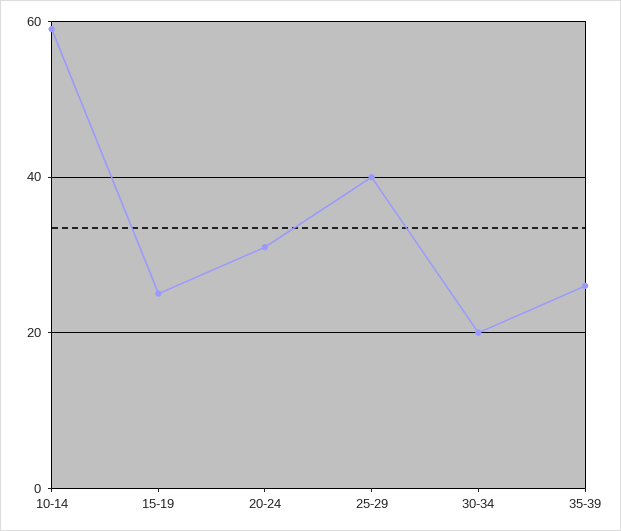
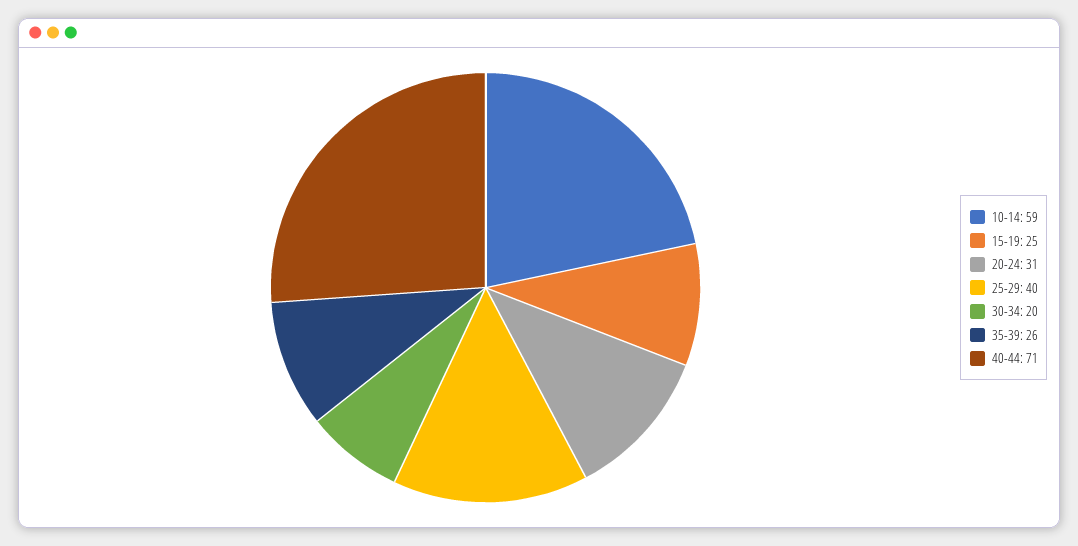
40-44: none -> 71

